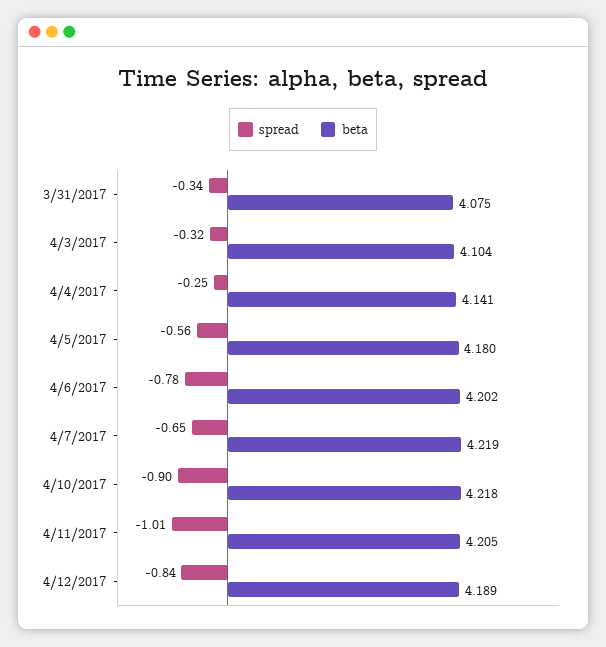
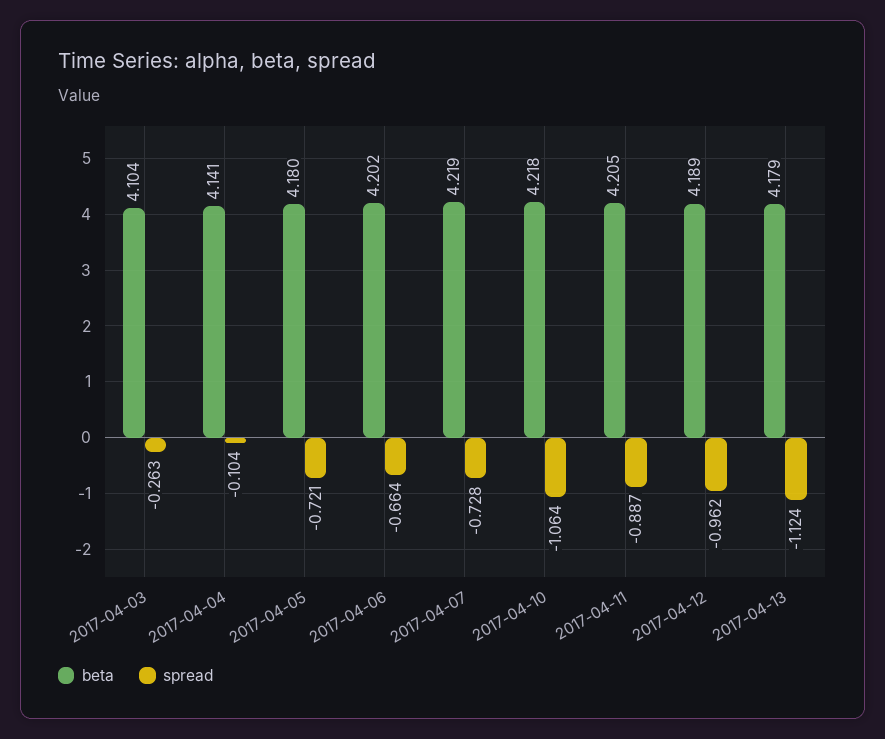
spread, 3/31/2017: -0.34 -> none
beta, 3/31/2017: 4.075 -> none
spread, 4/3/2017: -0.32 -> -0.263
spread, 4/4/2017: -0.25 -> -0.104
spread, 4/5/2017: -0.56 -> -0.721
spread, 4/6/2017: -0.78 -> -0.664
spread, 4/7/2017: -0.65 -> -0.728
spread, 4/10/2017: -0.9 -> -1.064
spread, 4/11/2017: -1.01 -> -0.887
spread, 4/12/2017: -0.84 -> -0.962
beta, 2017-04-13: none -> 4.179
spread, 2017-04-13: none -> -1.124

